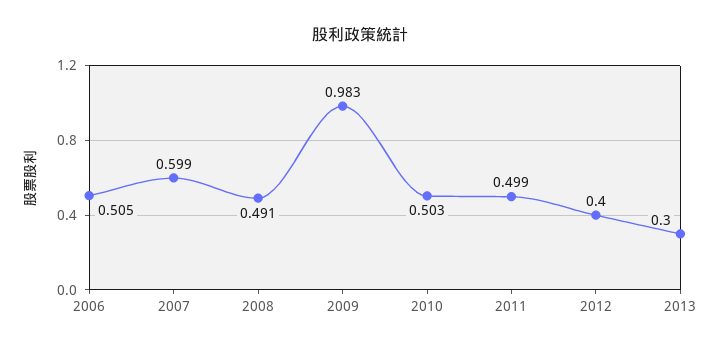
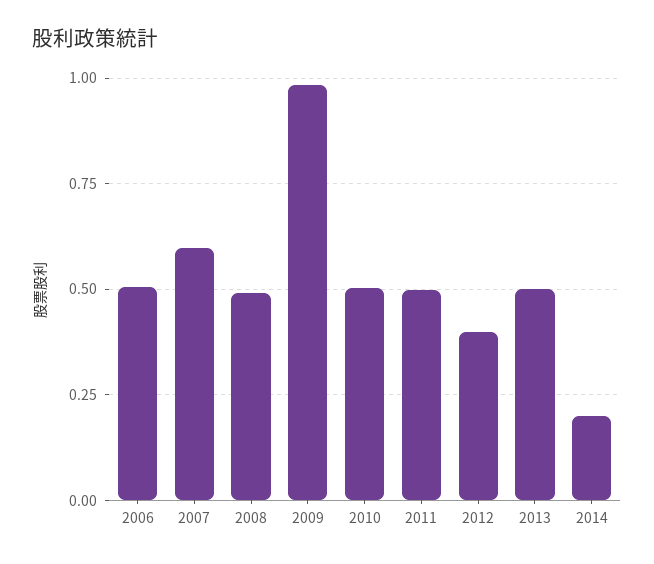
2013: 0.3 -> 0.5
2014: none -> 0.2

